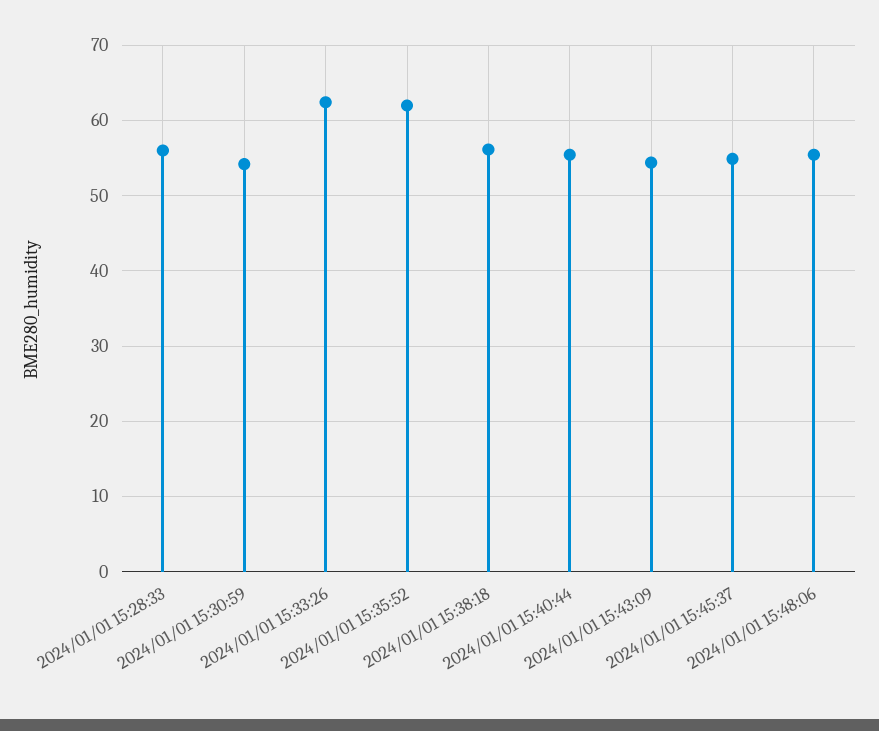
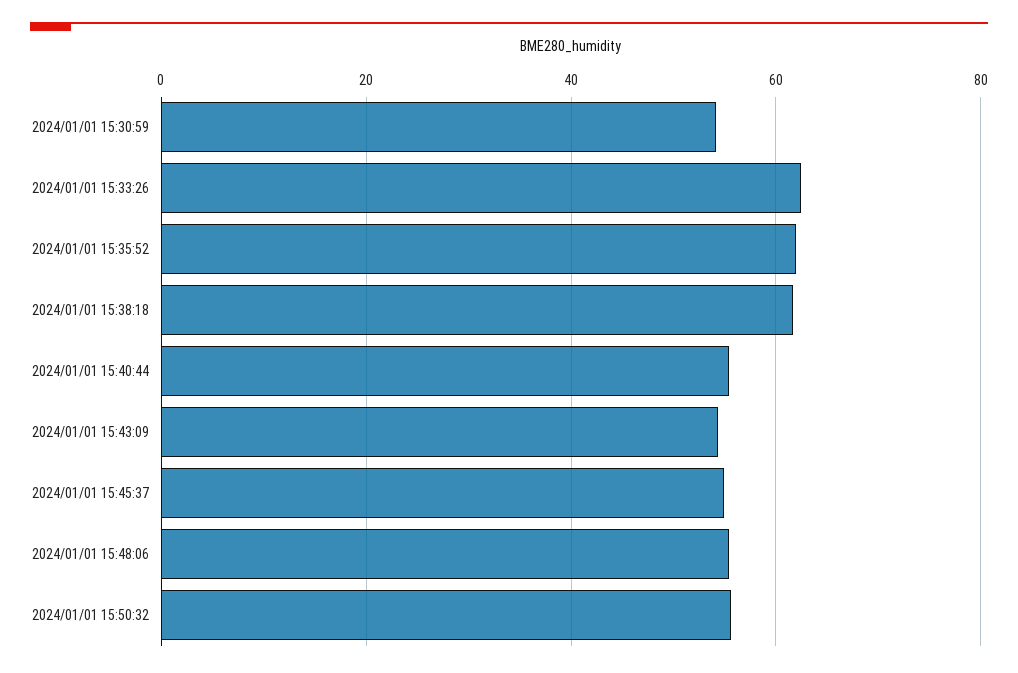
2024/01/01 15:28:33: 56 -> none
2024/01/01 15:38:18: 56 -> 62
2024/01/01 15:50:32: none -> 56

